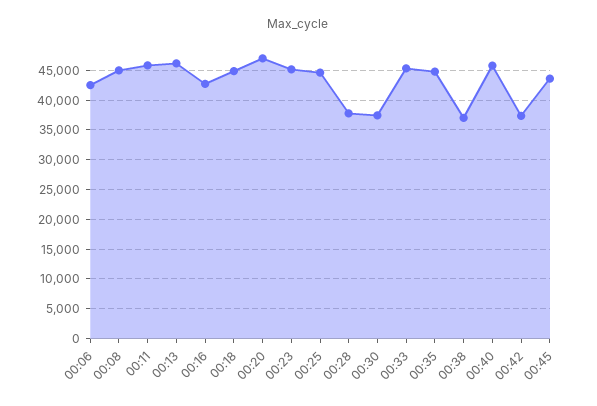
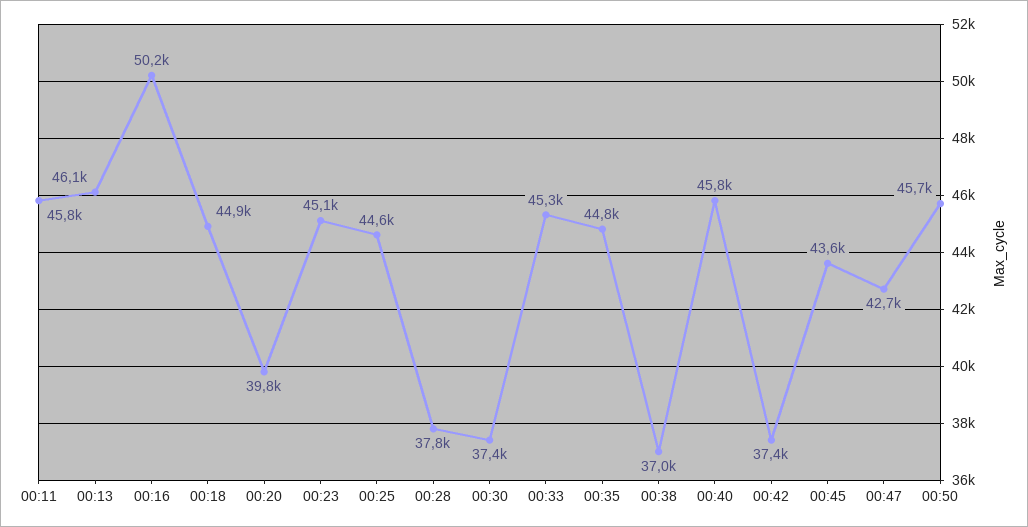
00:06: 42500 -> none
00:08: 45000 -> none
00:16: 42500 -> 50200
00:20: 47500 -> 39800
00:47: none -> 42700
00:50: none -> 45700

